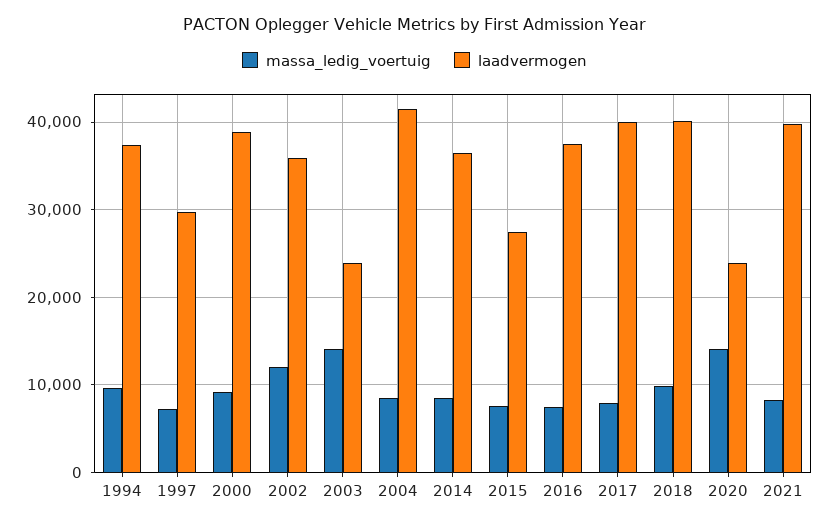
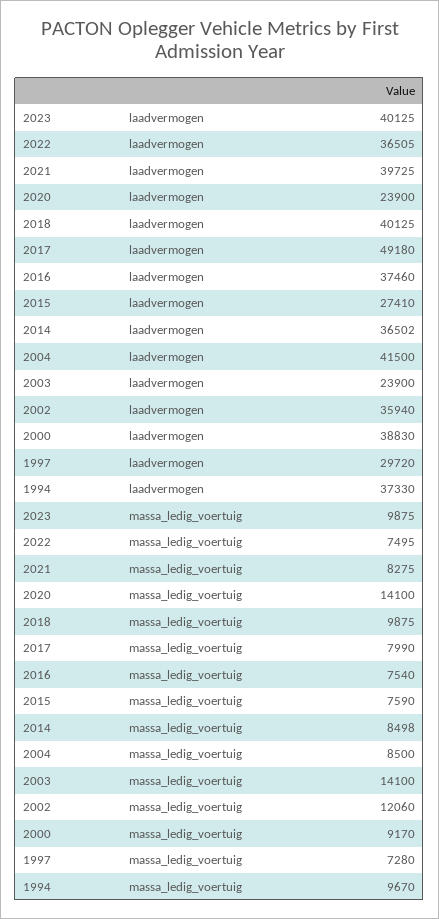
laadvermogen, 2017: 40000 -> 49180
laadvermogen, 2023: none -> 40125
laadvermogen, 2022: none -> 36505
massa_ledig_voertuig, 2023: none -> 9875
massa_ledig_voertuig, 2022: none -> 7495

